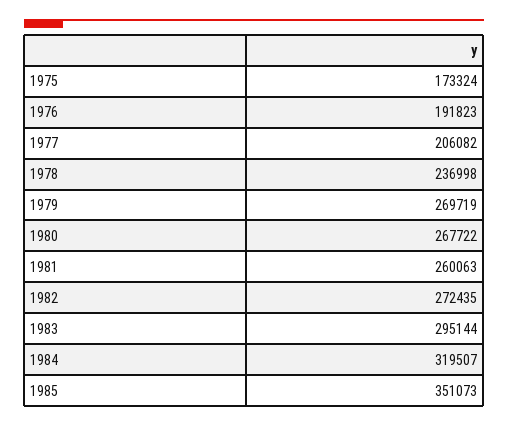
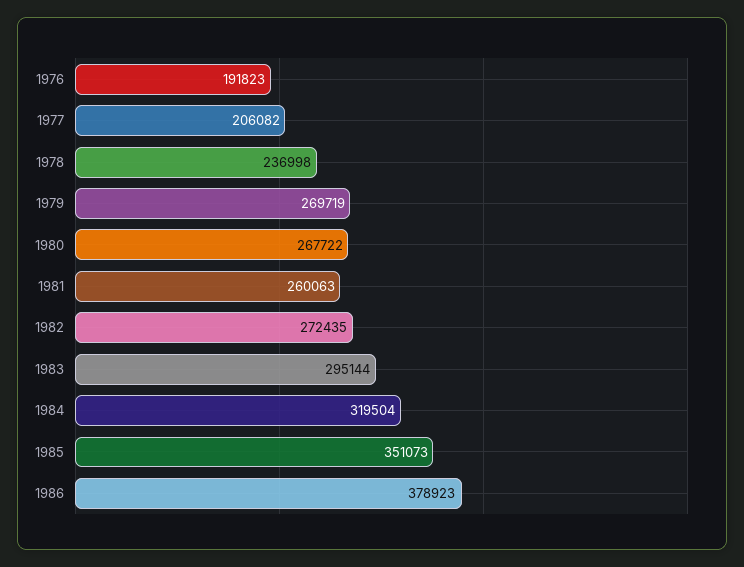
1975: 173324 -> none
1984: 319507 -> 319504
1986: none -> 378923

